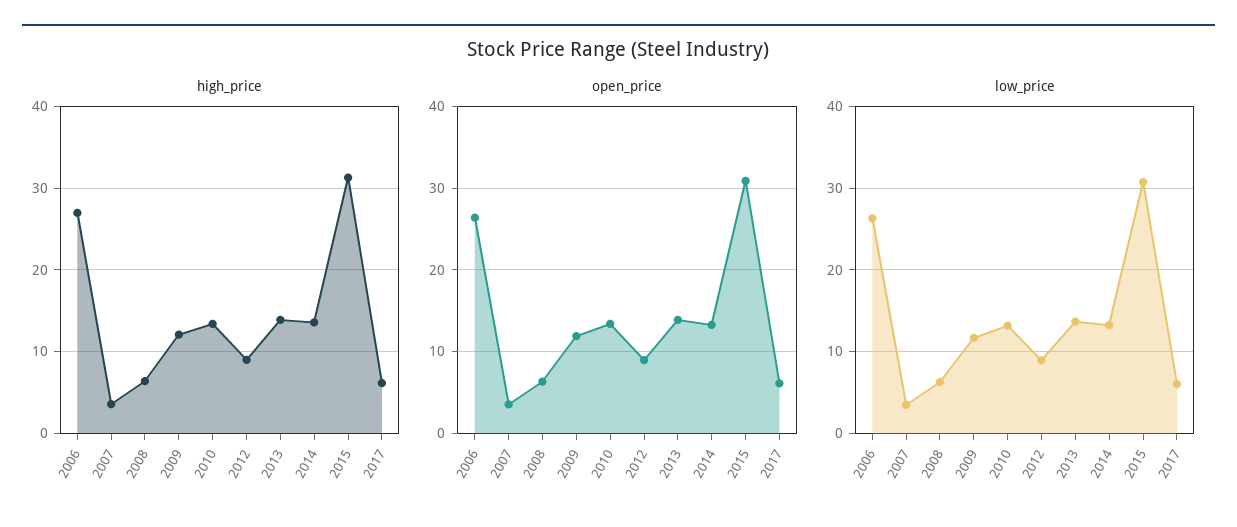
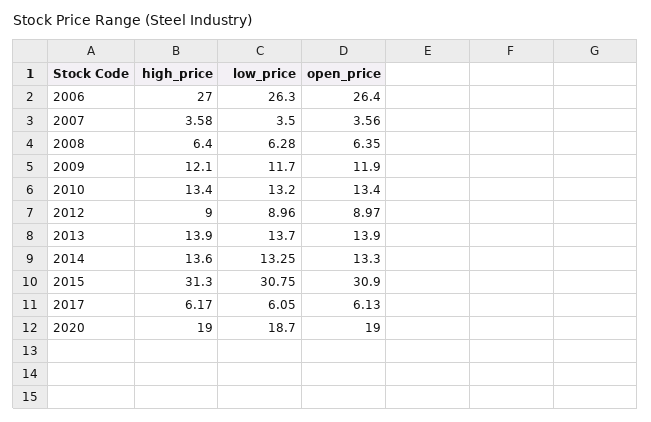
high_price, 2020: none -> 19
low_price, 2020: none -> 18.7
open_price, 2020: none -> 19

